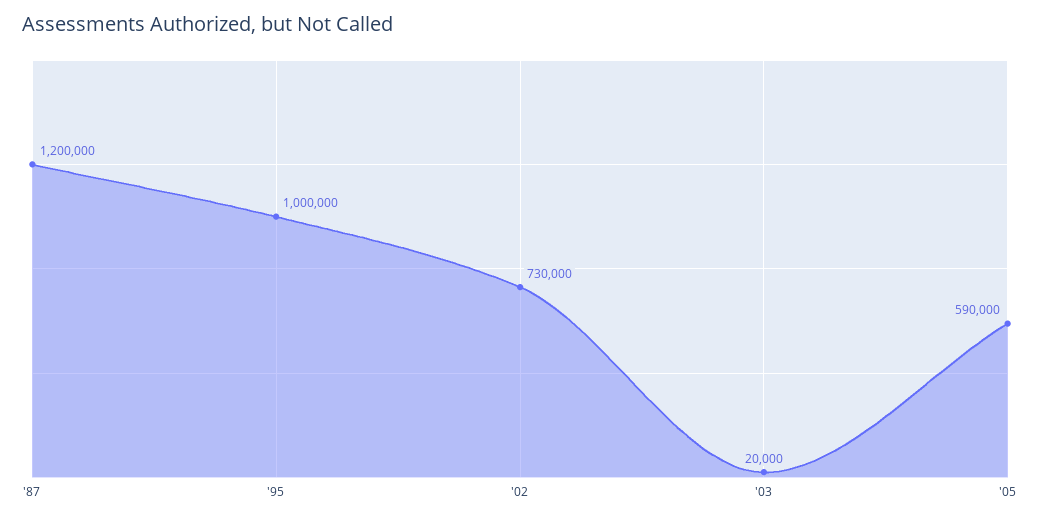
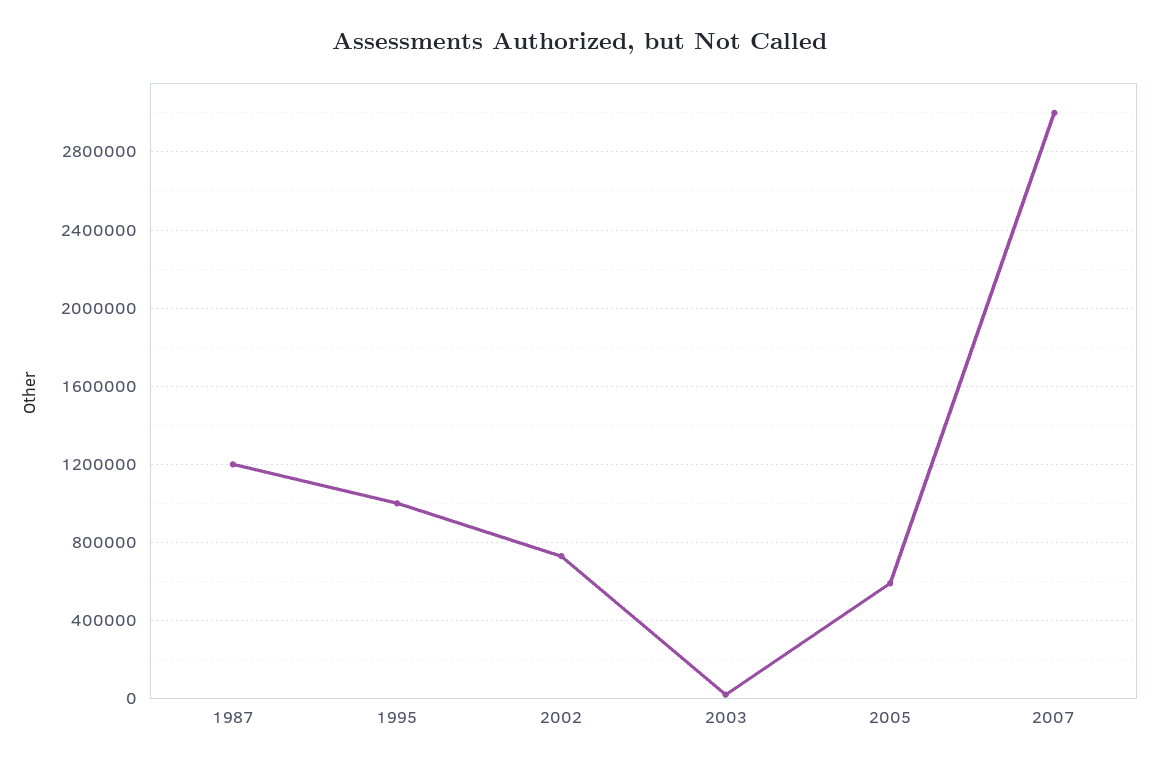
2007: none -> 3000000

